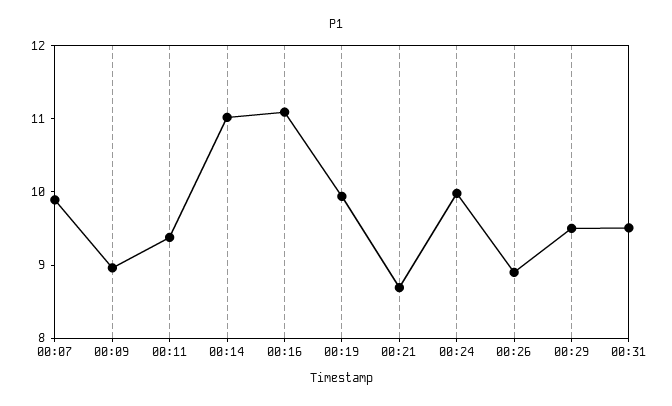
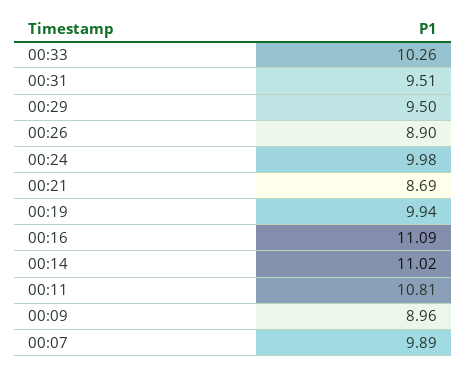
00:11: 9.4 -> 10.81
00:33: none -> 10.26

